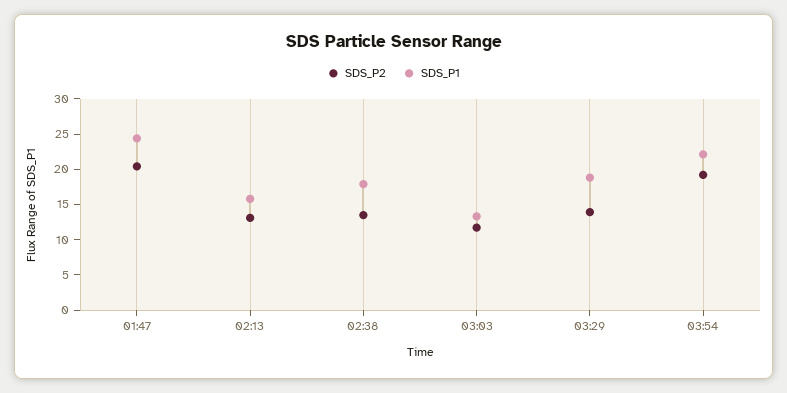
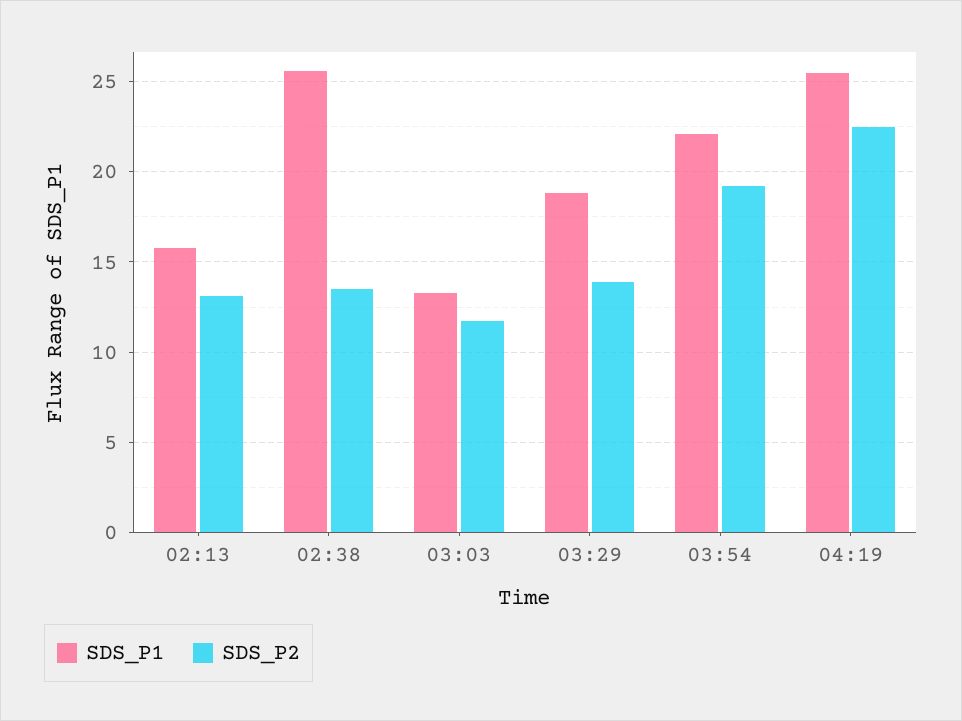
SDS_P2, 01:47: 20 -> none
SDS_P1, 01:47: 25 -> none
SDS_P1, 02:38: 17.5 -> 25.5
SDS_P1, 04:19: none -> 25.5
SDS_P2, 04:19: none -> 22.5

